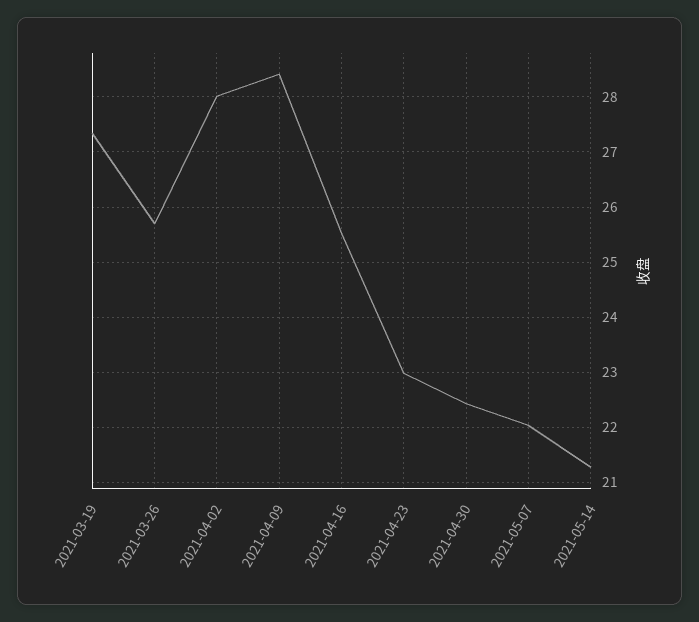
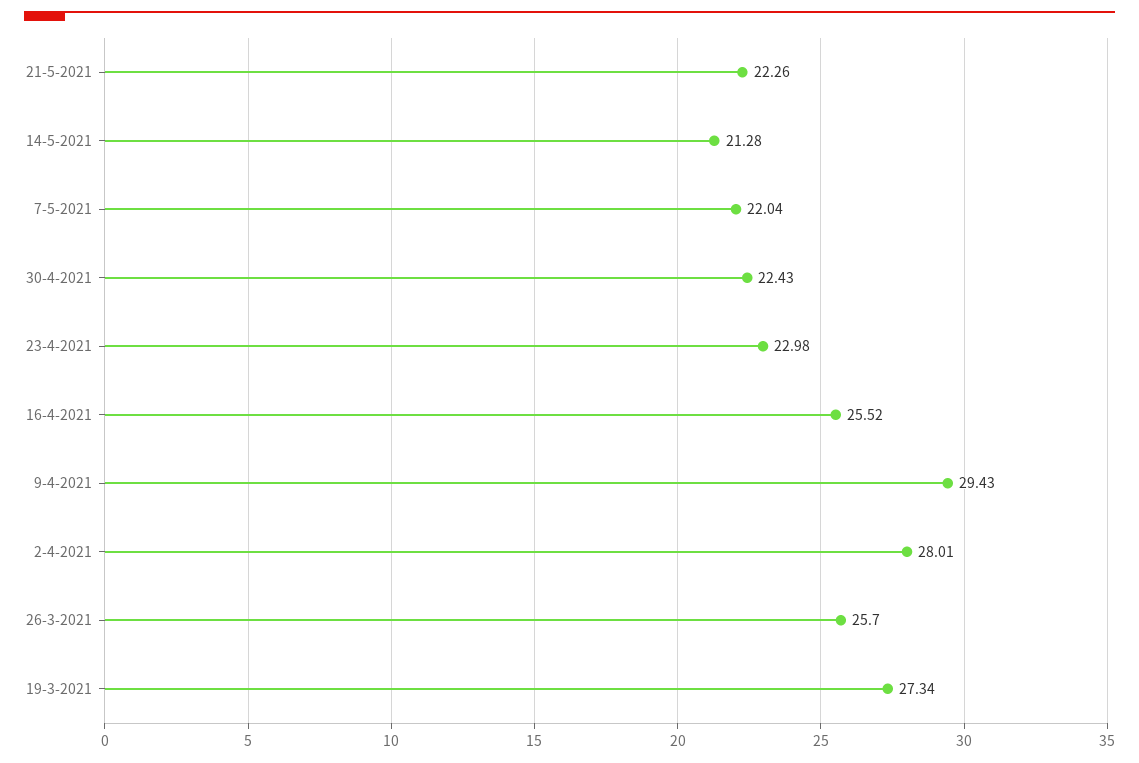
2021-04-09: 28.4 -> 29.43
21-5-2021: none -> 22.26

